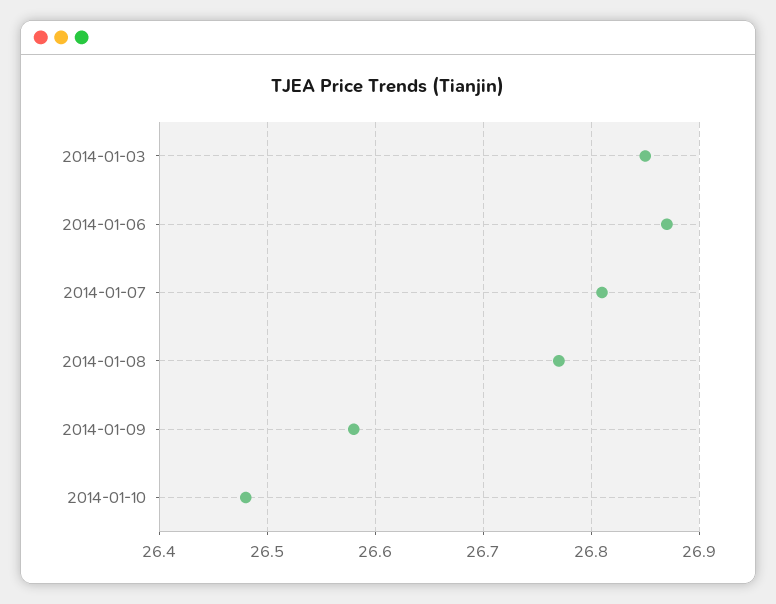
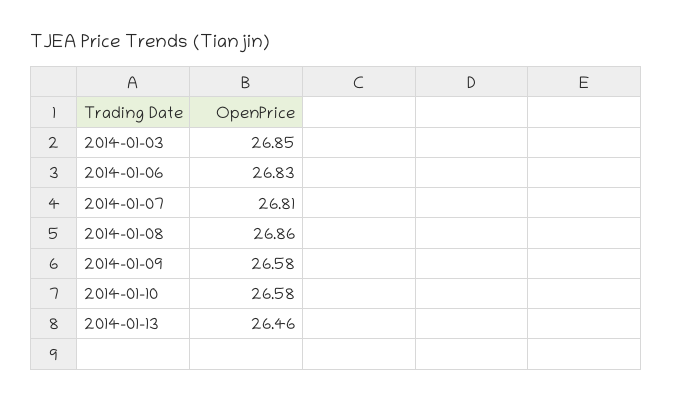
2014-01-06: 26.87 -> 26.83
2014-01-08: 26.77 -> 26.86
2014-01-10: 26.48 -> 26.58
2014-01-13: none -> 26.46

